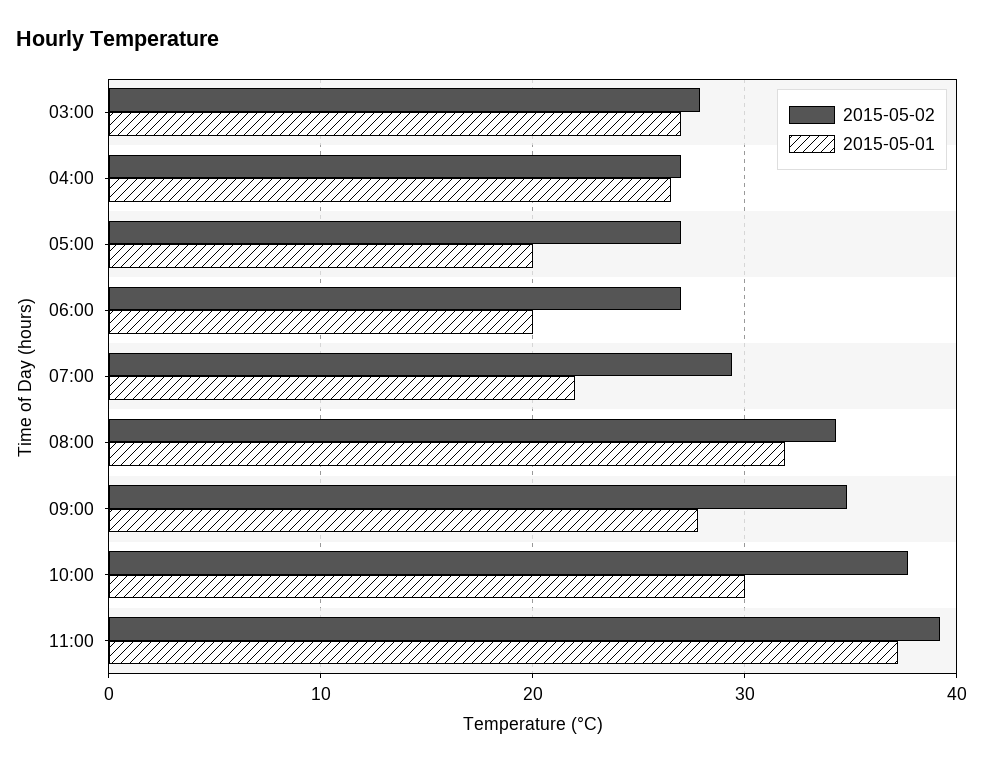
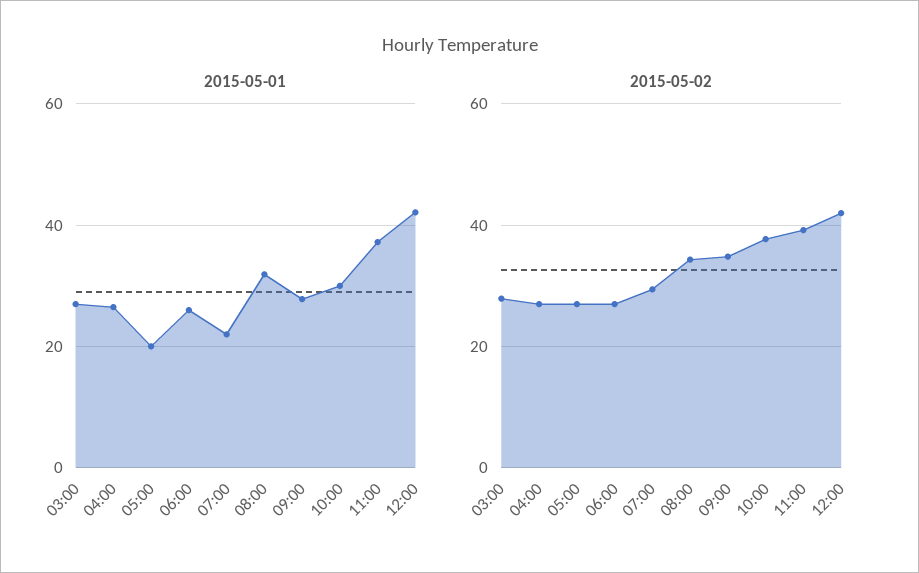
2015-05-01, 06:00: 20 -> 26
2015-05-01, 12:00: none -> 42
2015-05-02, 12:00: none -> 42

